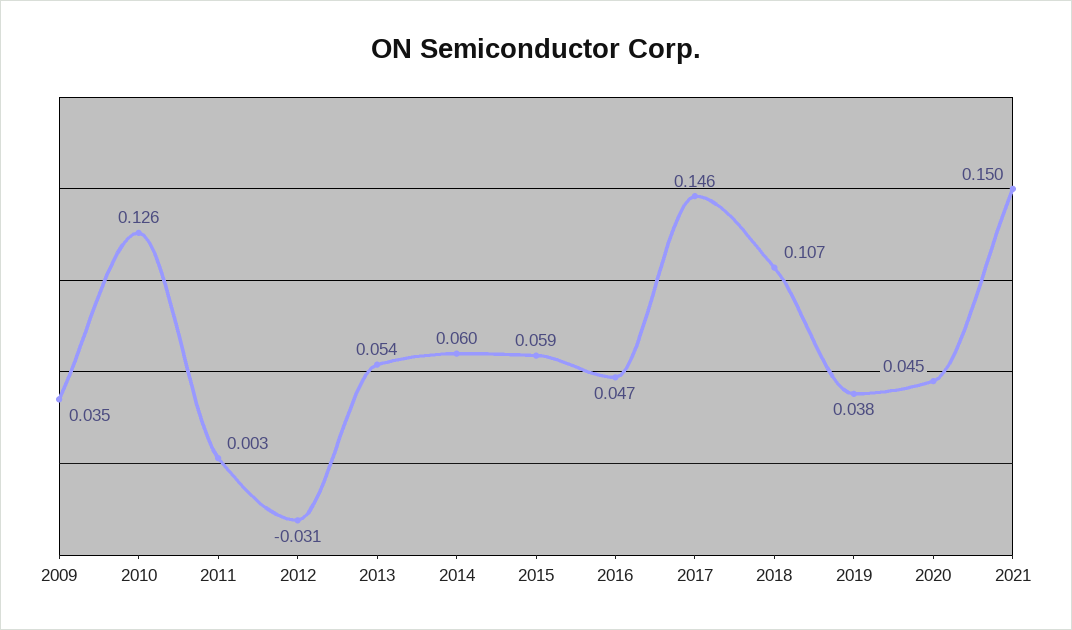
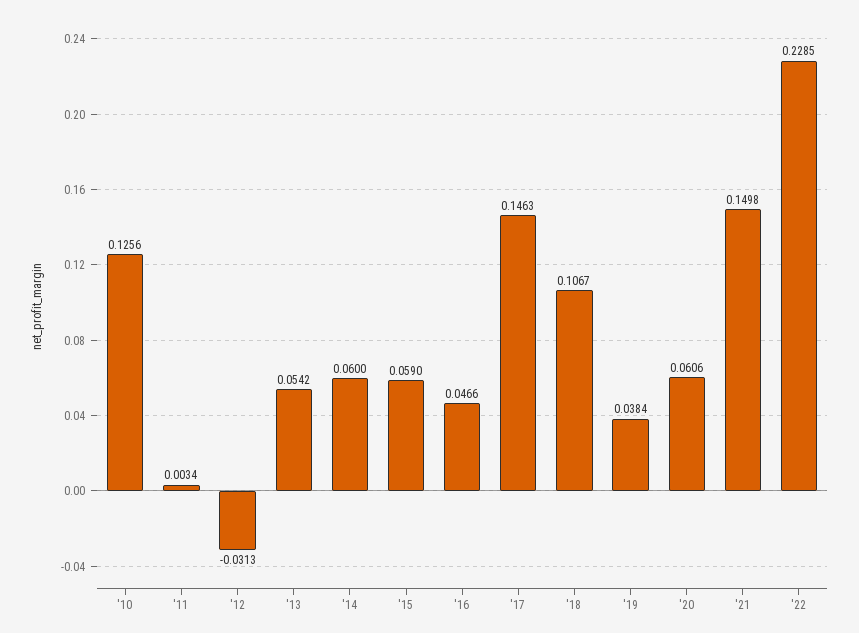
2009: 0.035 -> none
2020: 0.045 -> 0.0606
'22: none -> 0.2285

